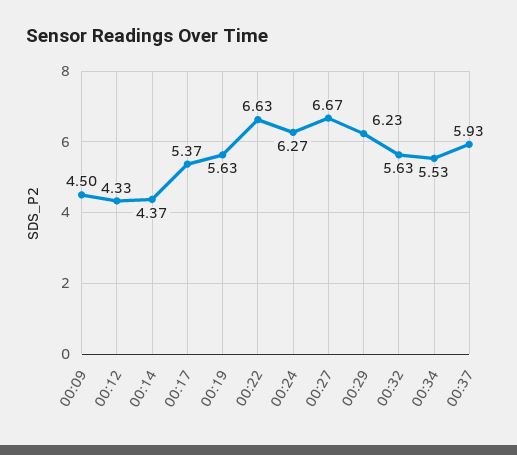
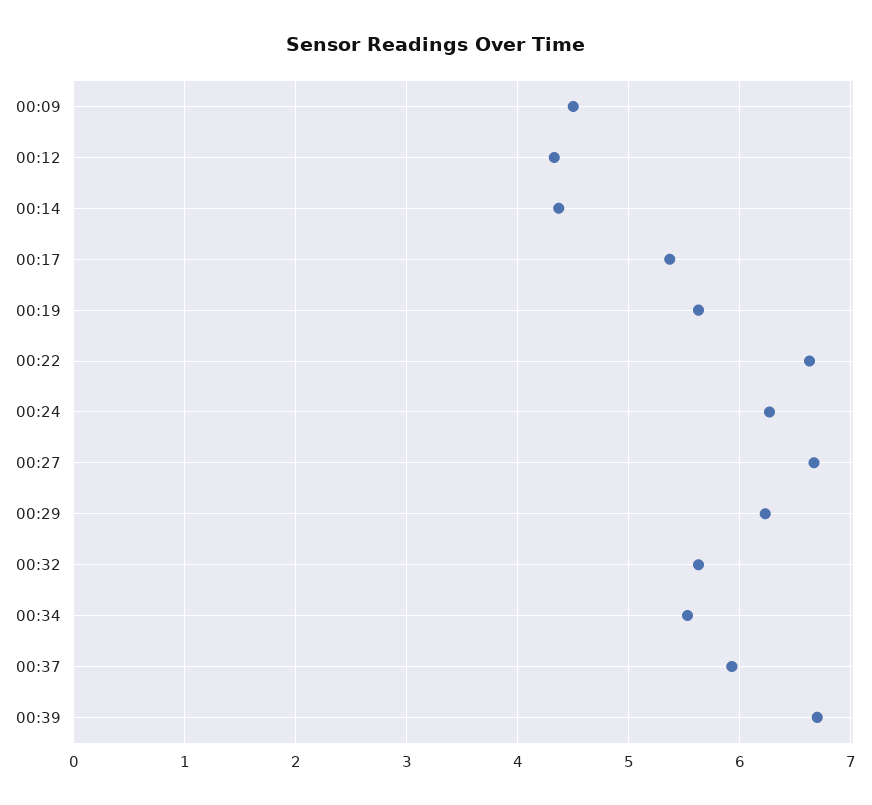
00:39: none -> 6.7

